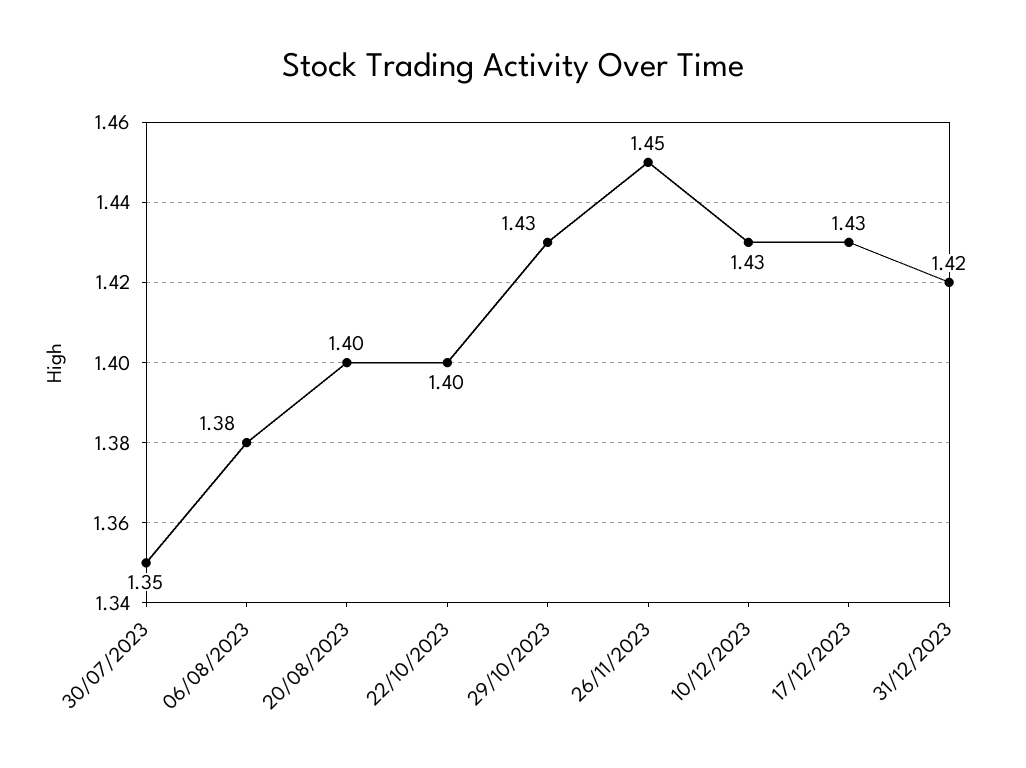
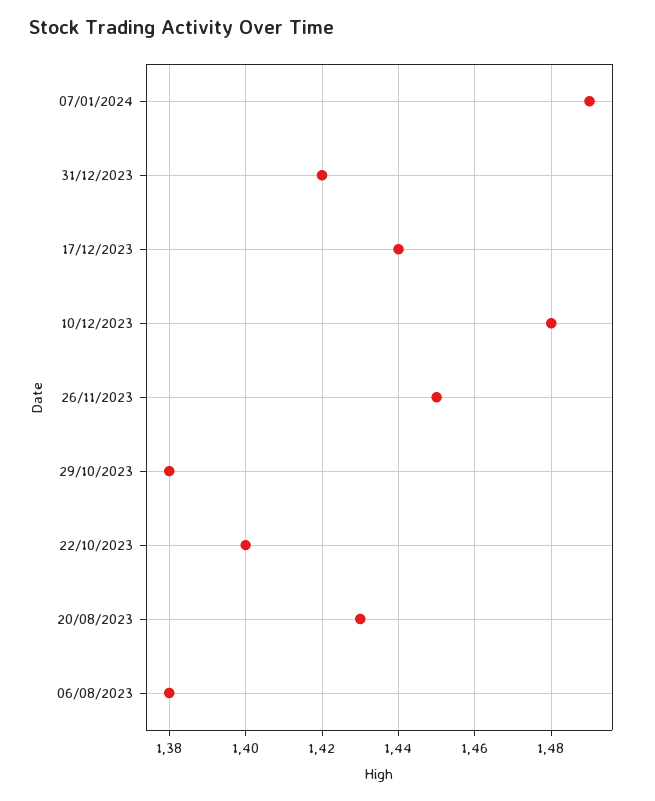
30/07/2023: 1.35 -> none
20/08/2023: 1.4 -> 1.43
29/10/2023: 1.43 -> 1.38
10/12/2023: 1.43 -> 1.48
17/12/2023: 1.43 -> 1.44
07/01/2024: none -> 1.49

